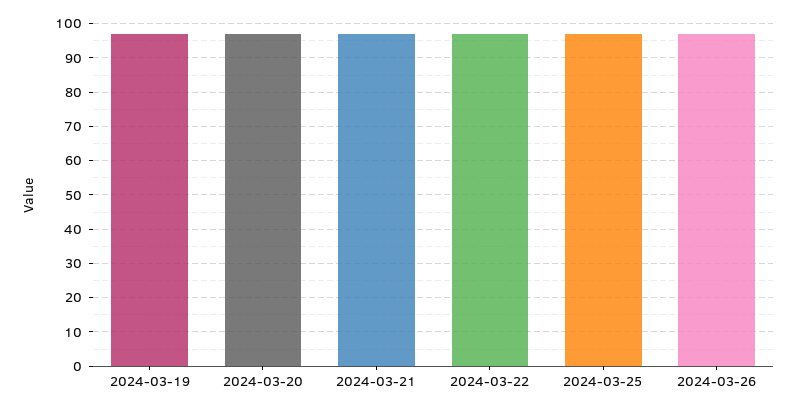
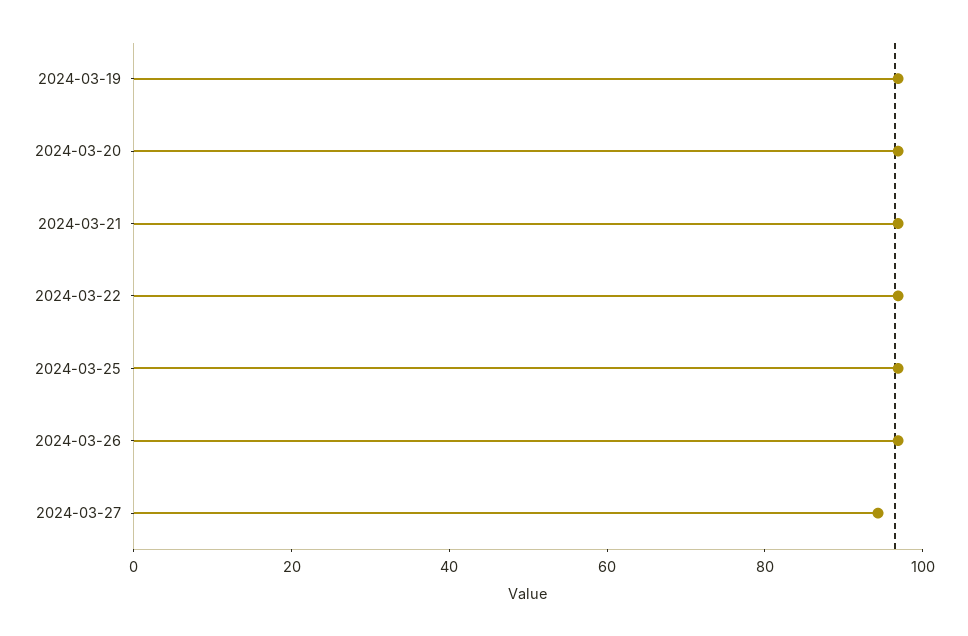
2024-03-27: none -> 95

